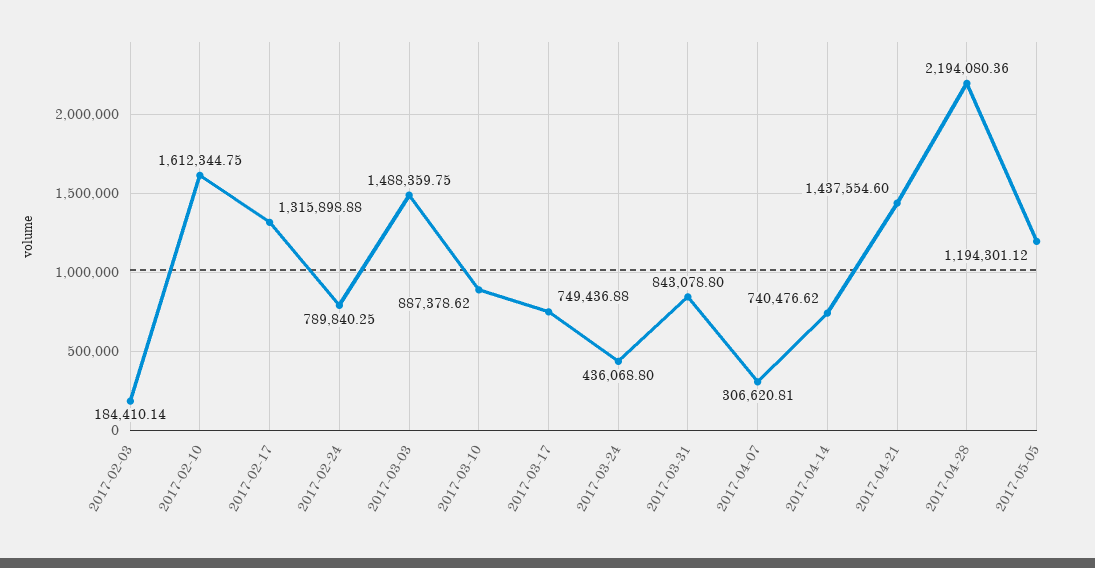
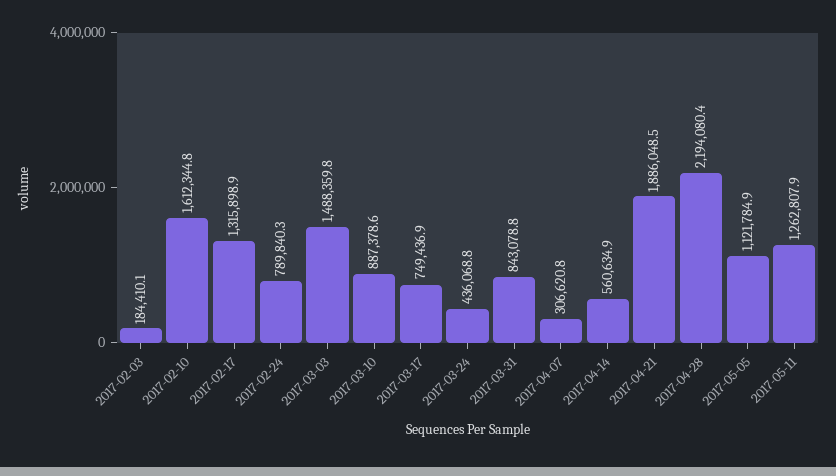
2017-04-14: 740476.62 -> 560634.9
2017-04-21: 1437554.6 -> 1886048.5
2017-05-05: 1194301.12 -> 1121784.9
2017-05-11: none -> 1262807.9

